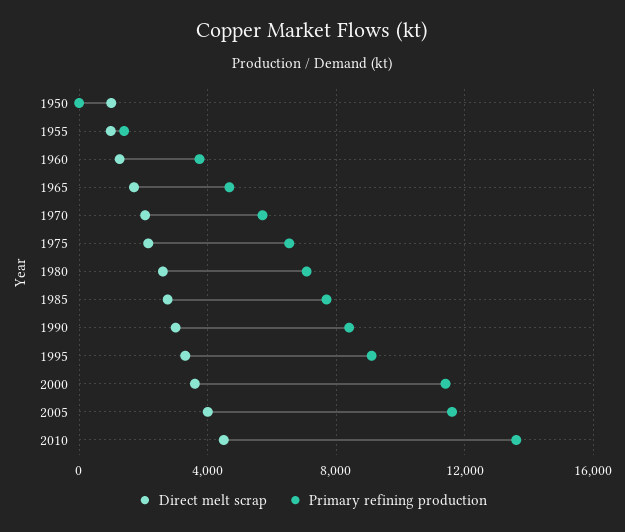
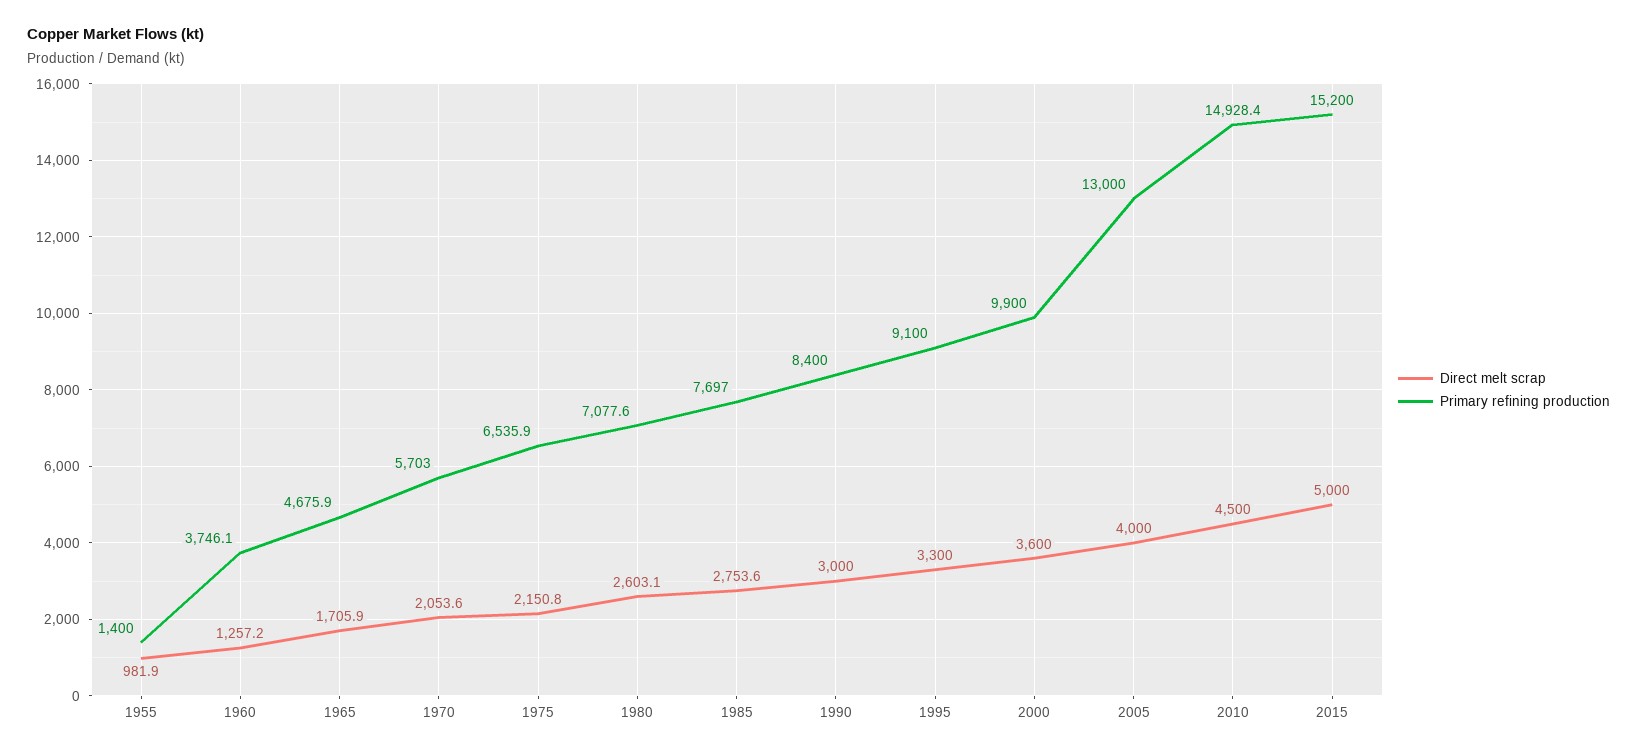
Direct melt scrap, 1950: 1000 -> none
Primary refining production, 1950: 0 -> none
Primary refining production, 2000: 11500 -> 9900
Primary refining production, 2005: 11500 -> 13000
Primary refining production, 2010: 13500 -> 14928.4
Direct melt scrap, 2015: none -> 5000
Primary refining production, 2015: none -> 15200

